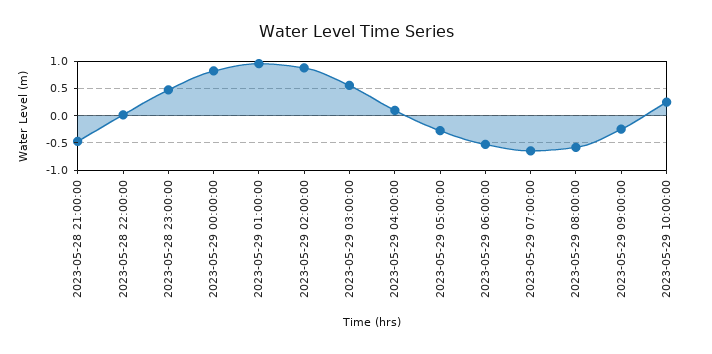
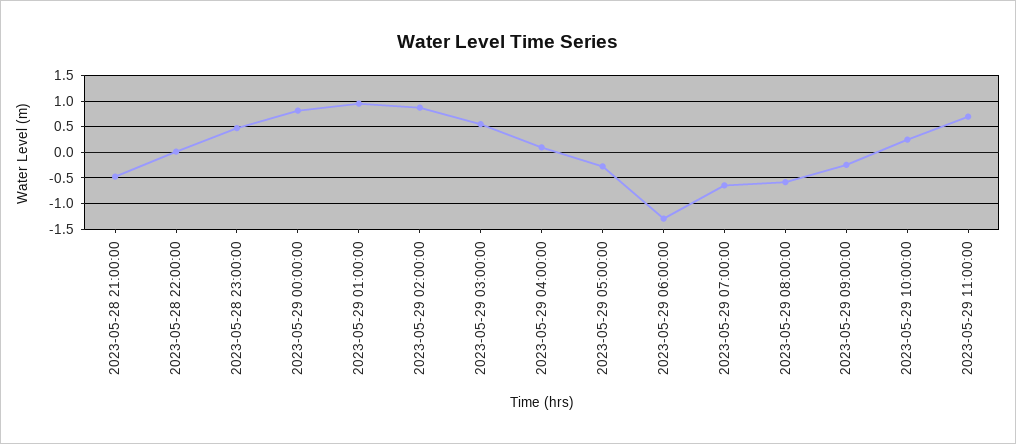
2023-05-29 06:00:00: -0.5 -> -1.25
2023-05-29 11:00:00: none -> 0.75

